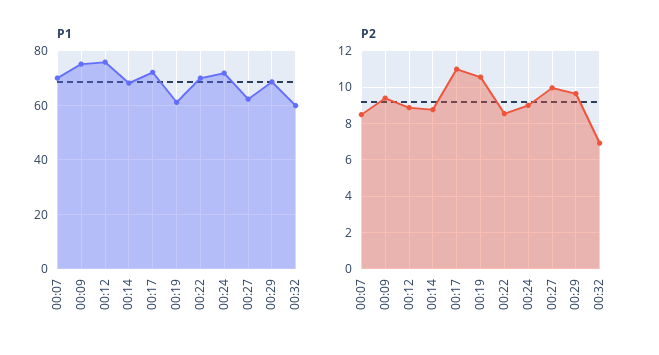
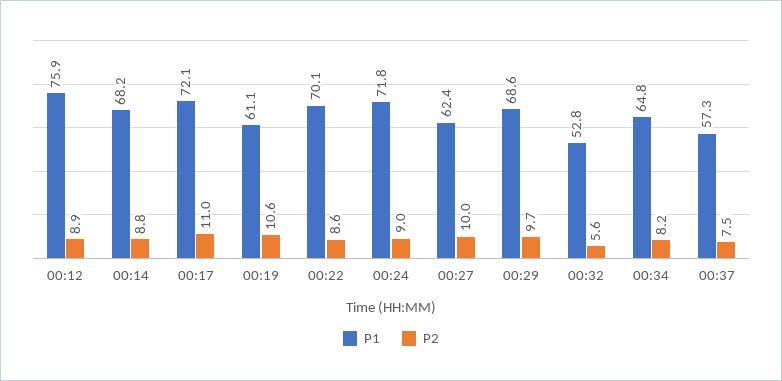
P1, 00:07: 70 -> none
P1, 00:09: 75 -> none
P1, 00:32: 60 -> 52.8
P2, 00:07: 8.5 -> none
P2, 00:09: 9.5 -> none
P2, 00:32: 7 -> 5.6
P1, 00:34: none -> 64.8
P2, 00:34: none -> 8.2
P1, 00:37: none -> 57.3
P2, 00:37: none -> 7.5

